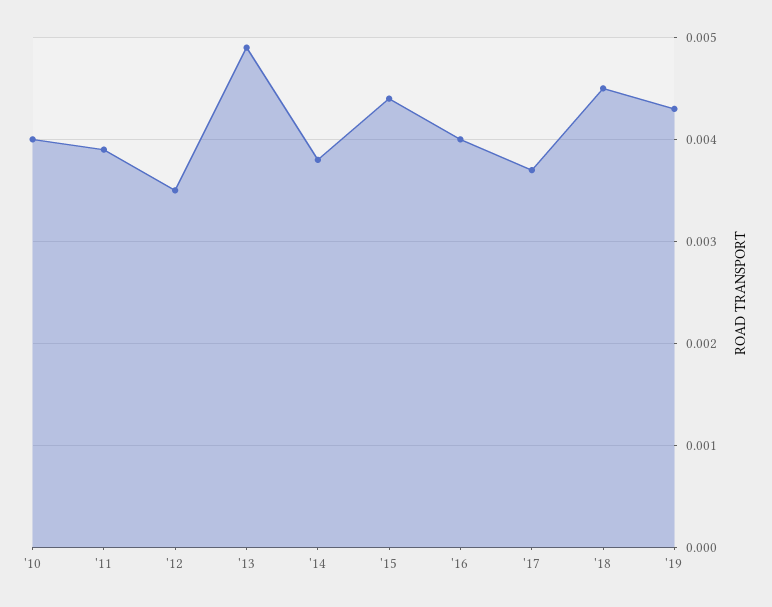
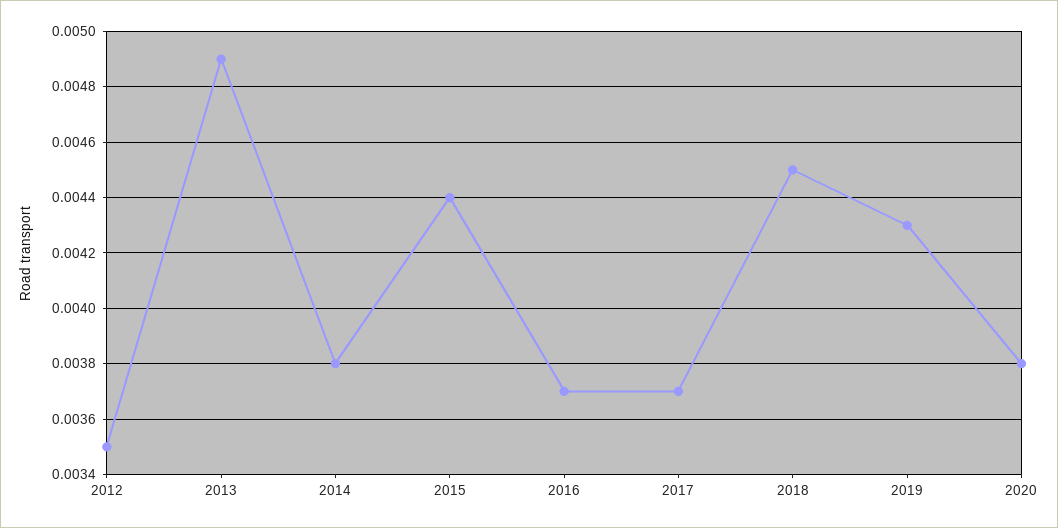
'10: 0.004 -> none
'11: 0.0039 -> none
'16: 0.004 -> 0.0037
2020: none -> 0.0038

